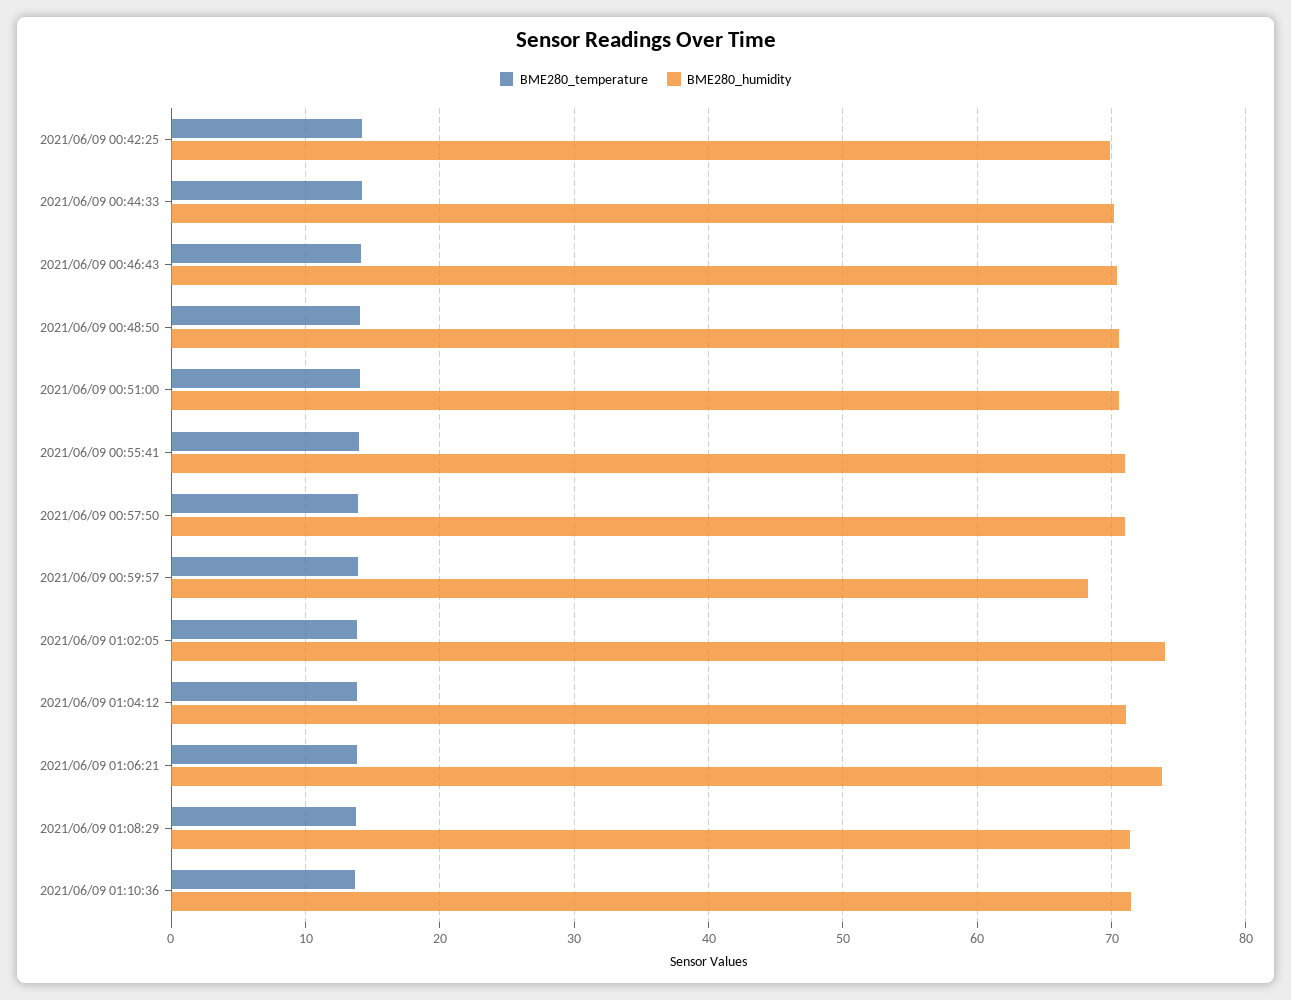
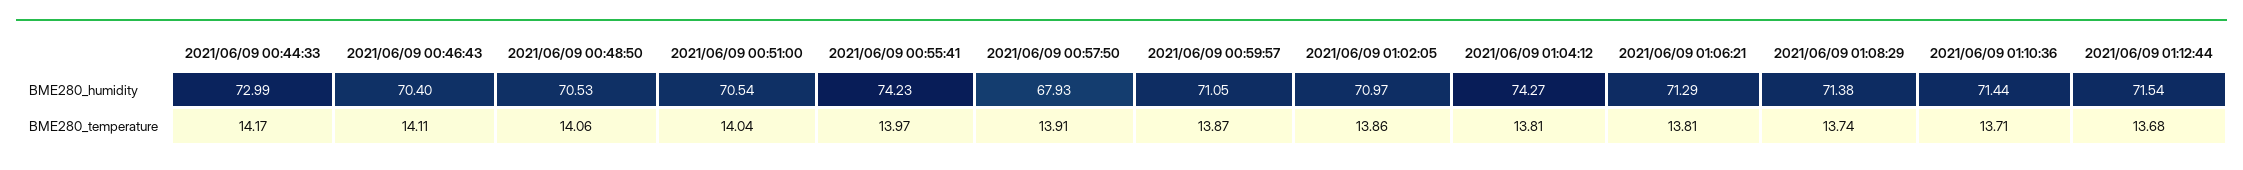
BME280_temperature, 2021/06/09 00:42:25: 14 -> none
BME280_humidity, 2021/06/09 00:42:25: 70 -> none
BME280_humidity, 2021/06/09 00:44:33: 70 -> 72.99
BME280_humidity, 2021/06/09 00:55:41: 71 -> 74.23
BME280_humidity, 2021/06/09 00:57:50: 71 -> 67.93
BME280_humidity, 2021/06/09 00:59:57: 68 -> 71.05
BME280_humidity, 2021/06/09 01:02:05: 74 -> 70.97
BME280_humidity, 2021/06/09 01:04:12: 71 -> 74.27
BME280_humidity, 2021/06/09 01:06:21: 74 -> 71.29
BME280_humidity, 2021/06/09 01:12:44: none -> 71.54
BME280_temperature, 2021/06/09 01:12:44: none -> 13.68

